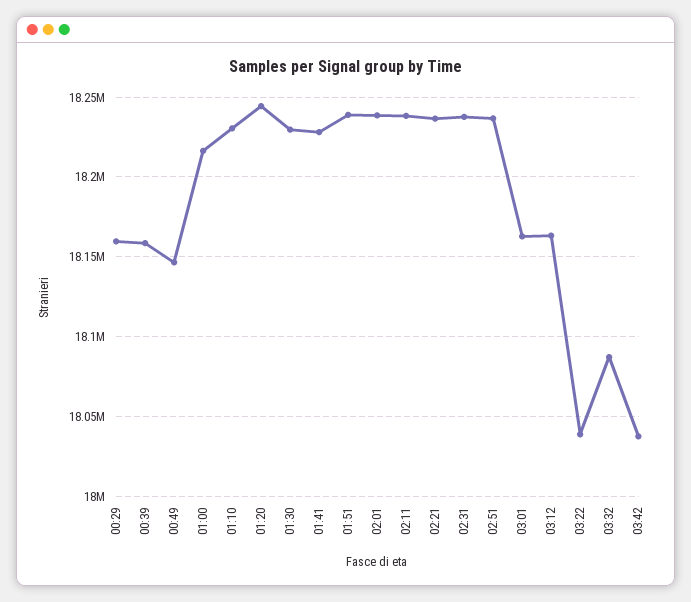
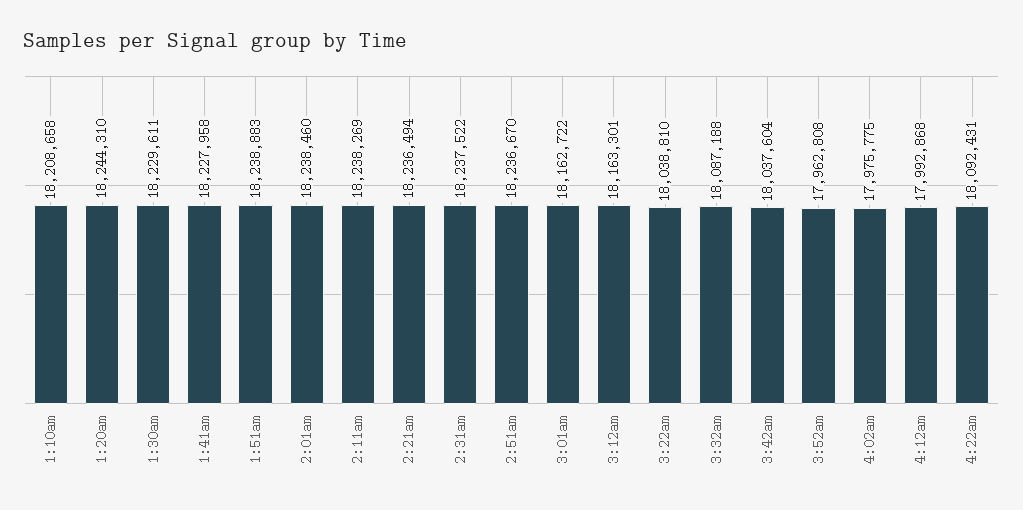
00:29: 18160000 -> none
00:39: 18160000 -> none
00:49: 18145000 -> none
01:00: 18215000 -> none
01:10: 18230000 -> 18208658
3:52am: none -> 17962808
4:02am: none -> 17975775
4:12am: none -> 17992868
4:22am: none -> 18092431

